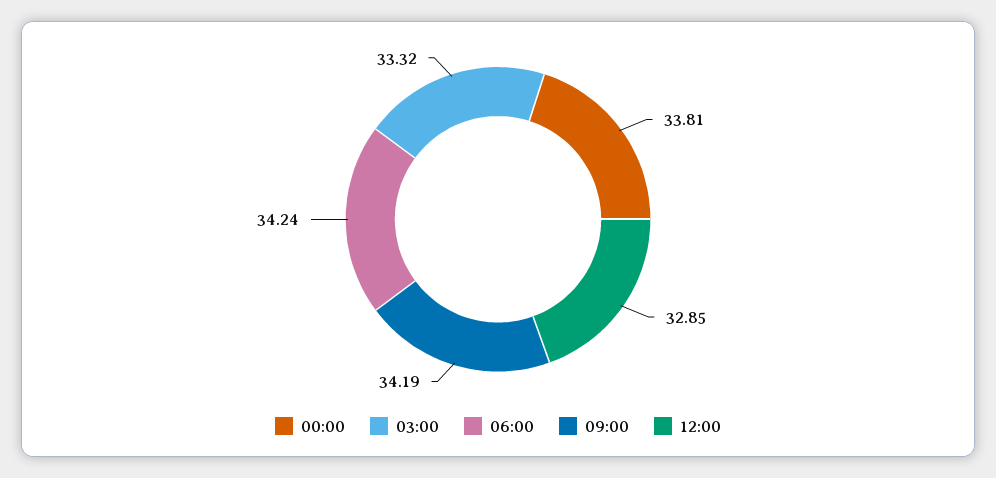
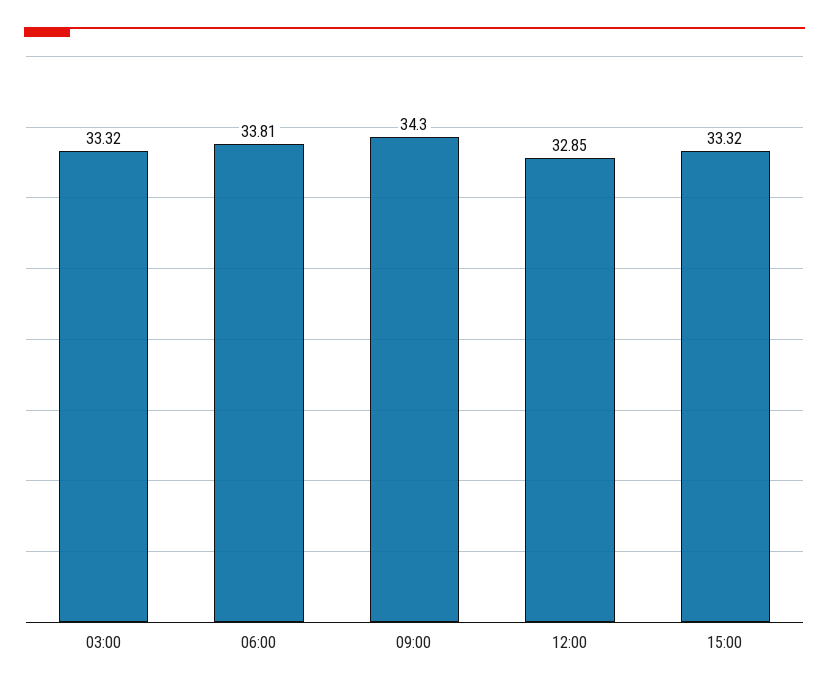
00:00: 33.81 -> none
06:00: 34.24 -> 33.81
09:00: 34.19 -> 34.3
15:00: none -> 33.32

